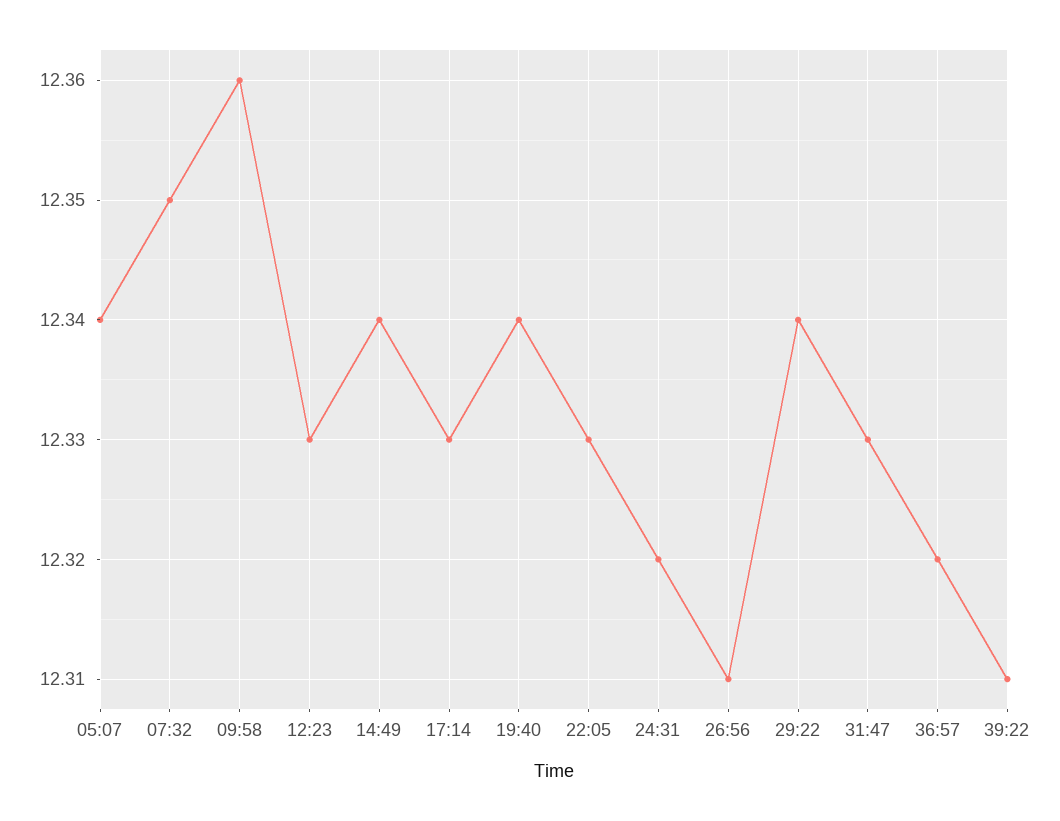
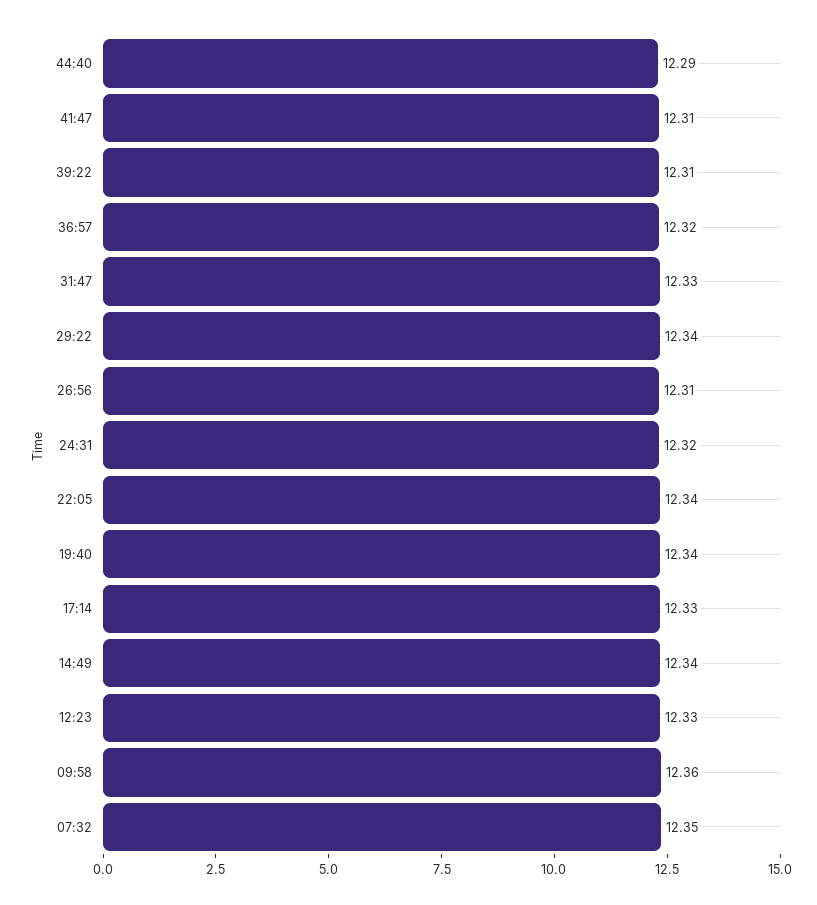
05:07: 12.34 -> none
22:05: 12.33 -> 12.34
44:40: none -> 12.29
41:47: none -> 12.31

